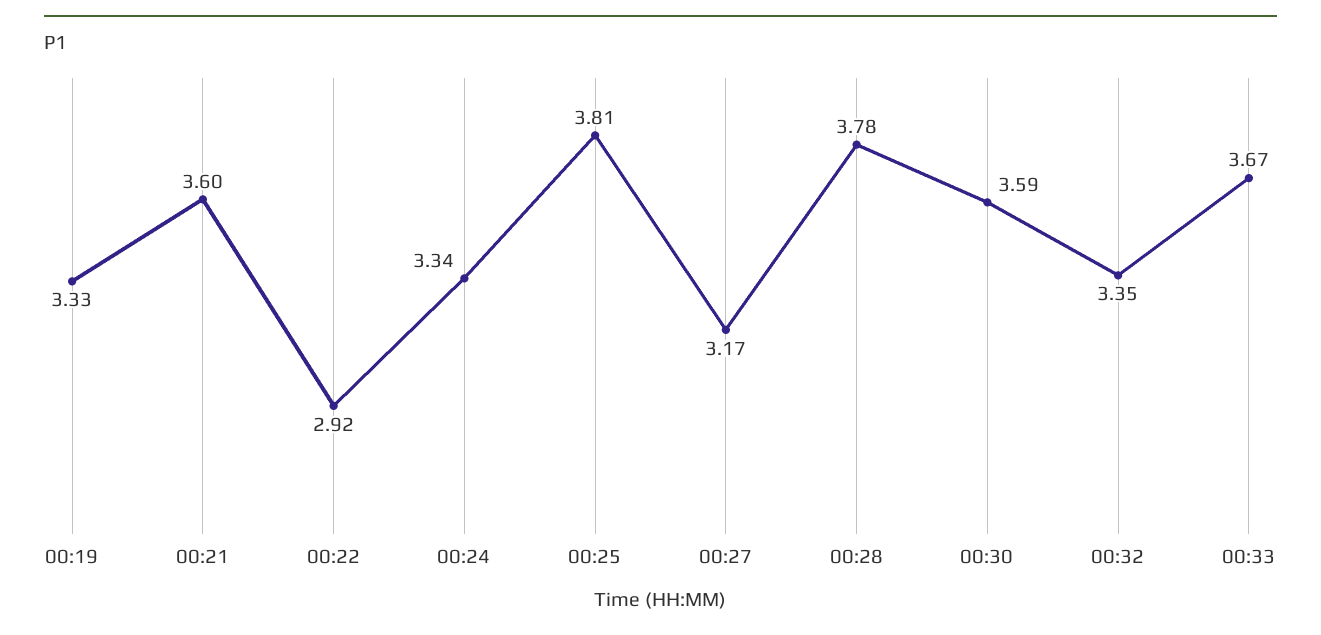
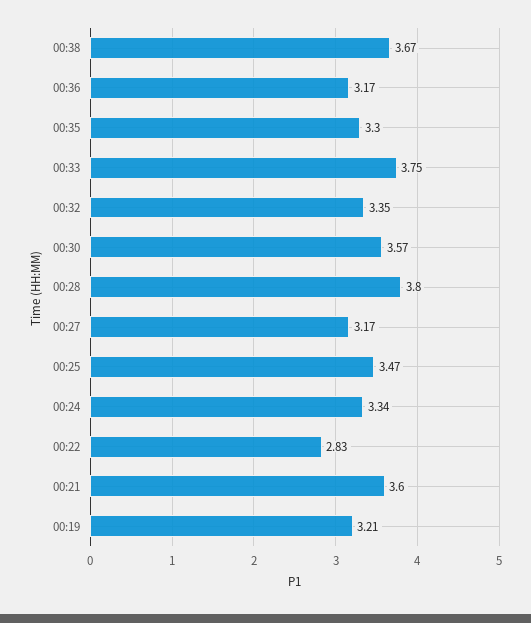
00:19: 3.33 -> 3.21
00:22: 2.92 -> 2.83
00:25: 3.81 -> 3.47
00:28: 3.78 -> 3.8
00:30: 3.59 -> 3.57
00:33: 3.67 -> 3.75
00:38: none -> 3.67
00:36: none -> 3.17
00:35: none -> 3.3

